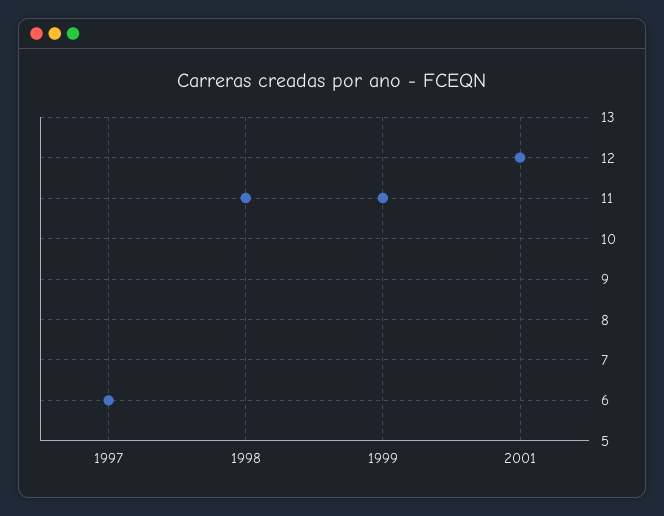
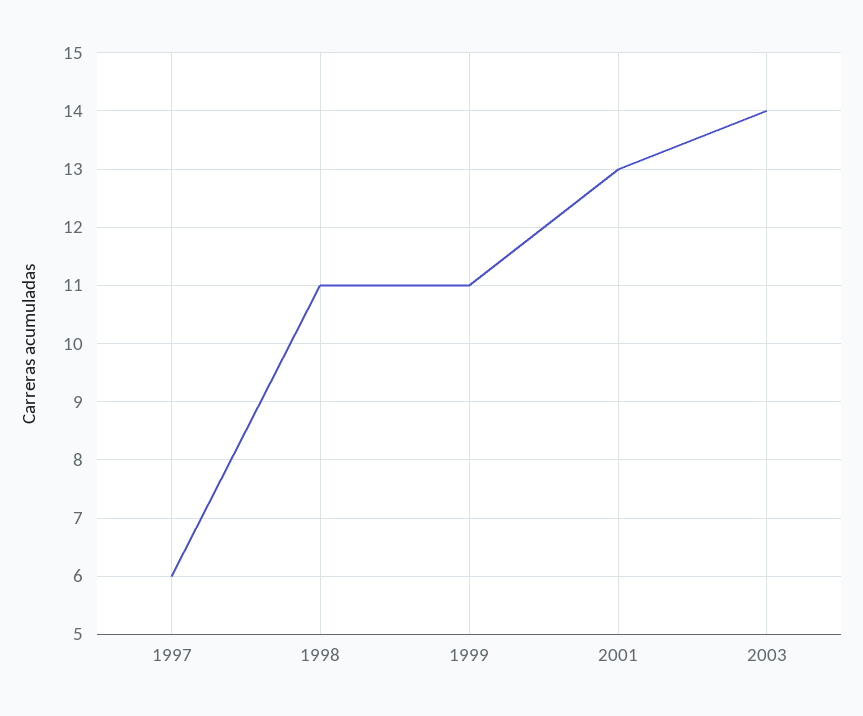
2001: 12 -> 13
2003: none -> 14

